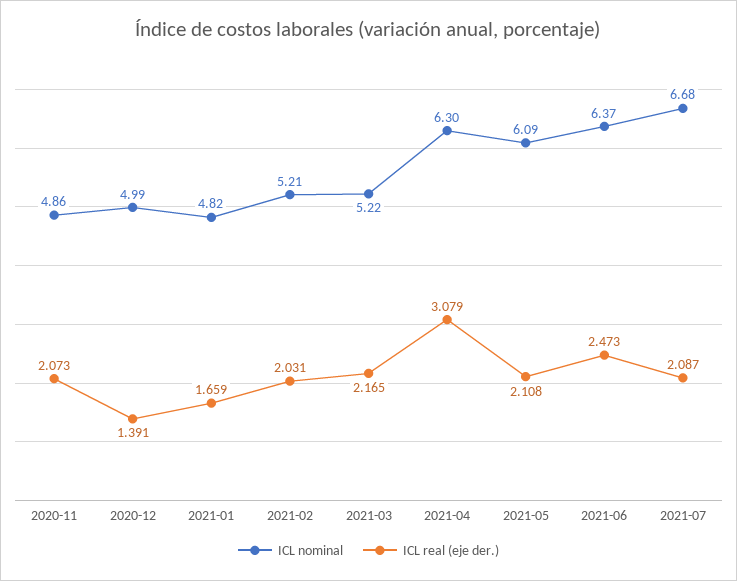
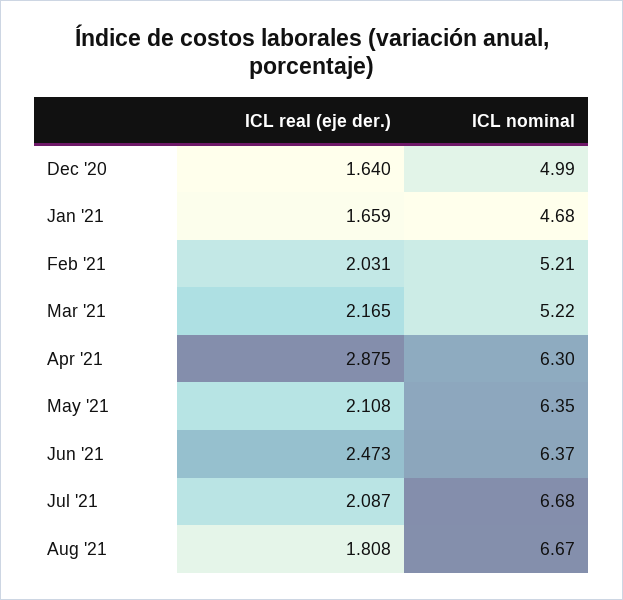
ICL nominal, 2020-11: 4.86 -> none
ICL real (eje der.), 2020-11: 2.073 -> none
ICL real (eje der.), 2020-12: 1.391 -> 1.64
ICL nominal, 2021-01: 4.82 -> 4.68
ICL real (eje der.), 2021-04: 3.079 -> 2.875
ICL nominal, 2021-05: 6.09 -> 6.35
ICL real (eje der.), Aug '21: none -> 1.808
ICL nominal, Aug '21: none -> 6.67

